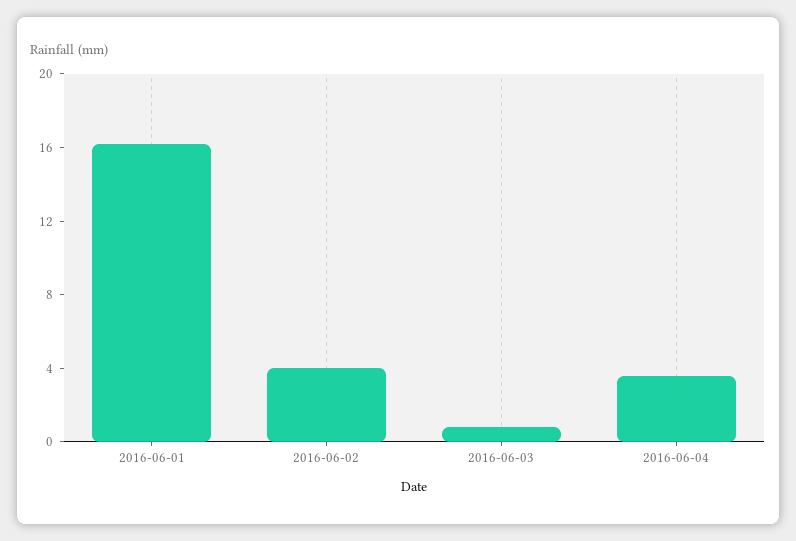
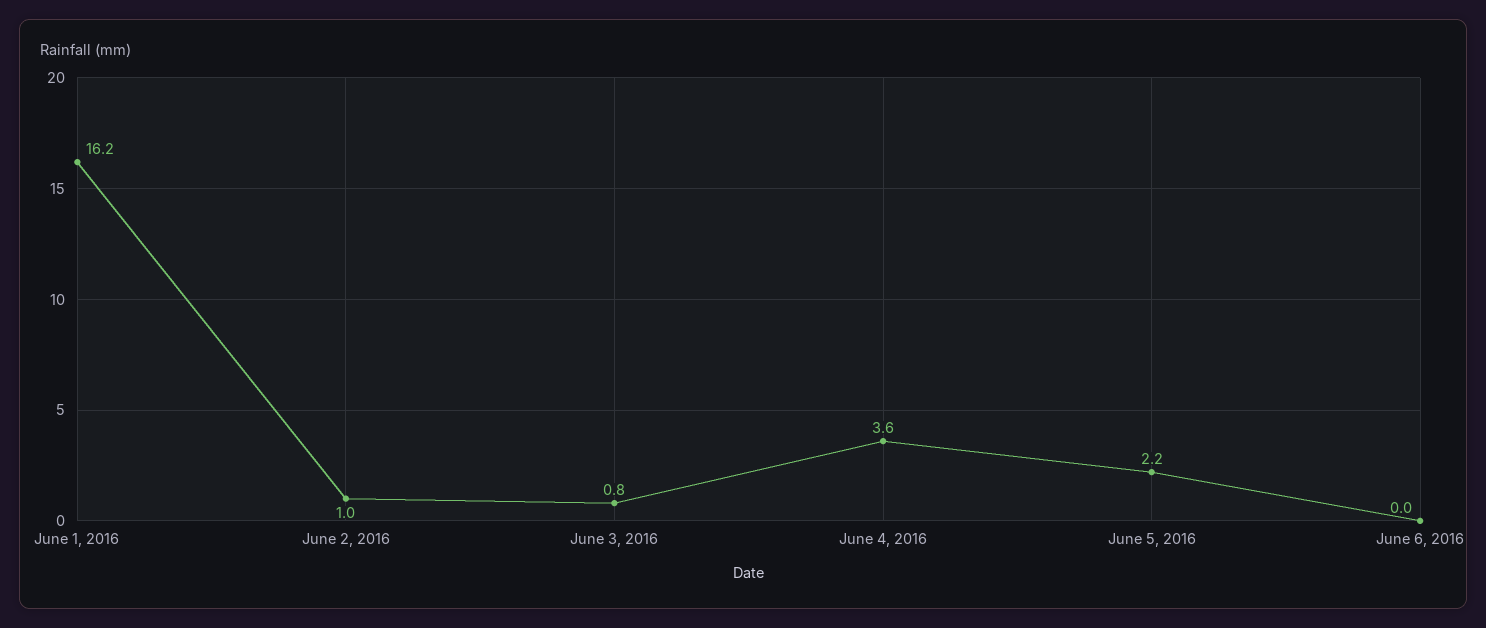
2016-06-02: 4 -> 1
June 5, 2016: none -> 2.2
June 6, 2016: none -> 0

